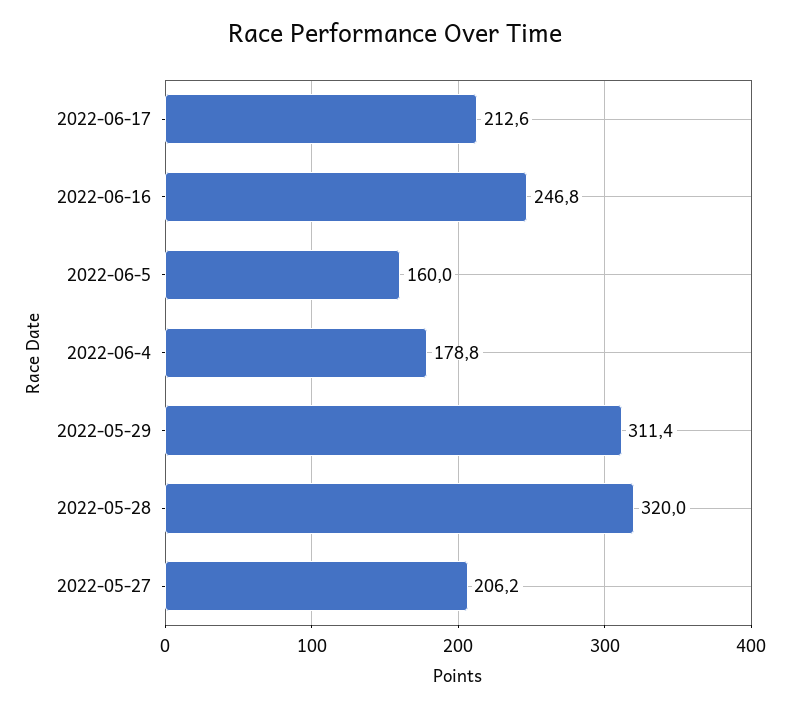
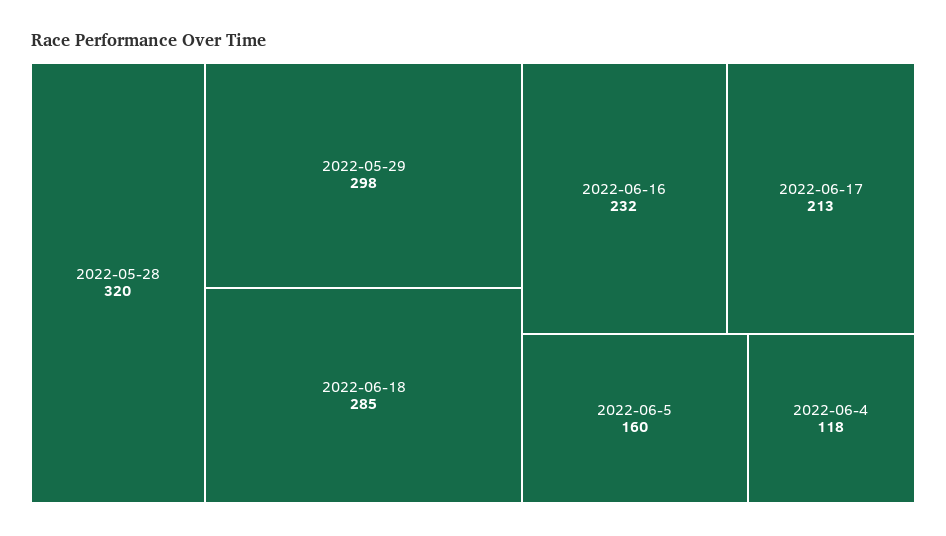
2022-06-16: 246.8 -> 232
2022-06-4: 178.8 -> 118
2022-05-29: 311.4 -> 298
2022-05-27: 206.2 -> none
2022-06-18: none -> 285

